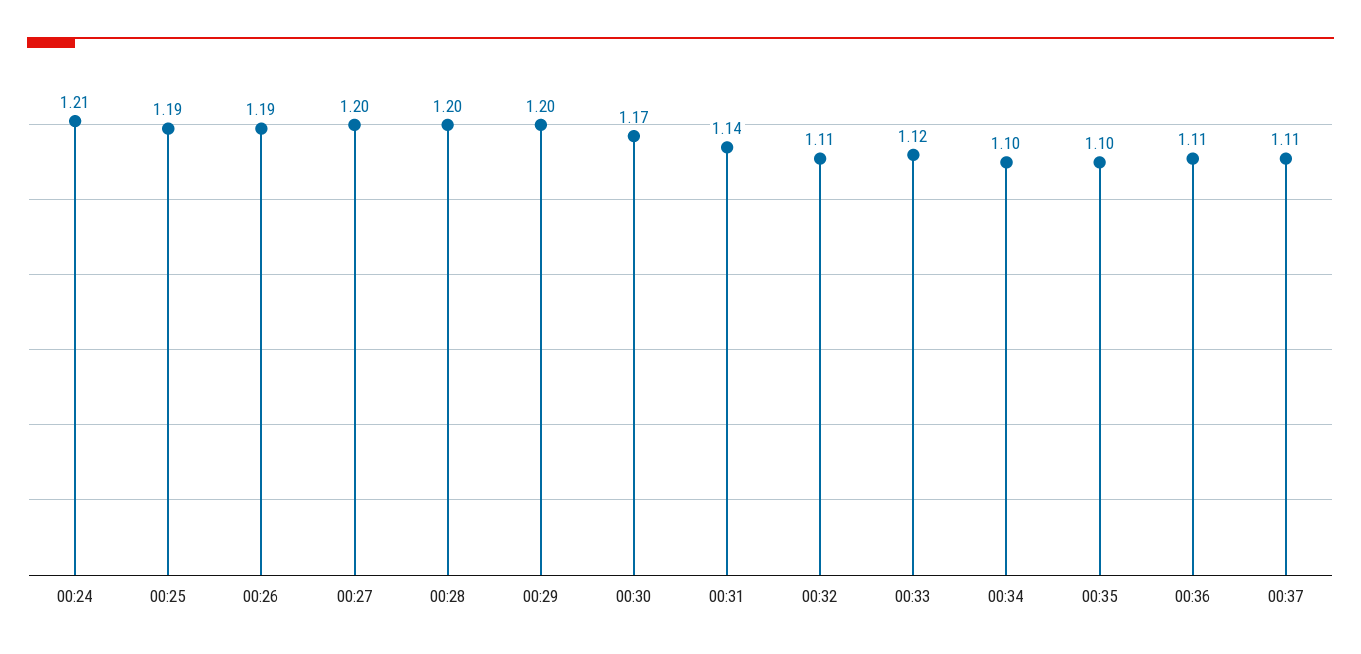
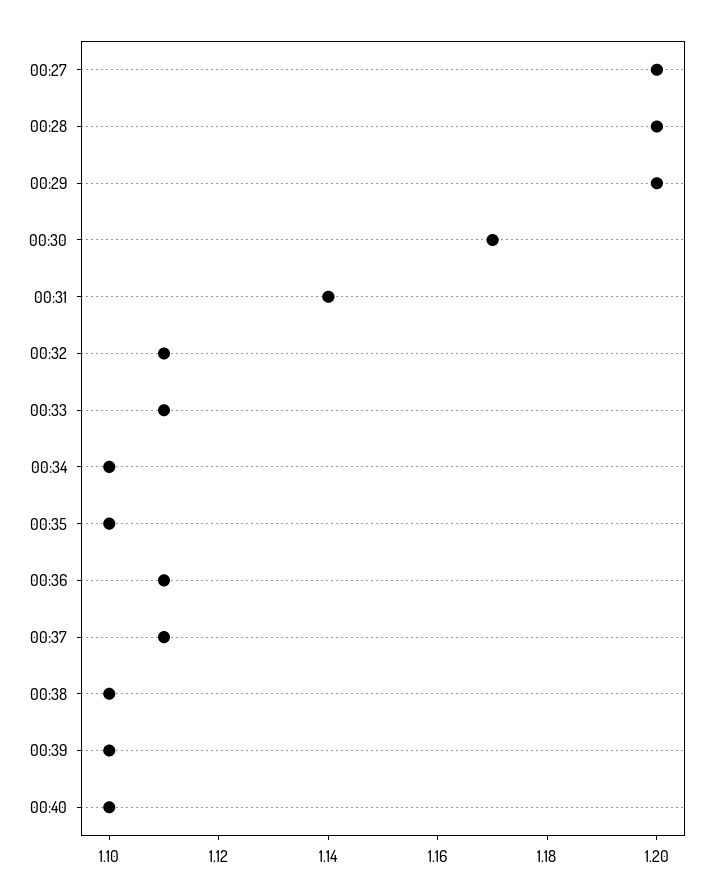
00:24: 1.21 -> none
00:25: 1.19 -> none
00:26: 1.19 -> none
00:33: 1.12 -> 1.11
00:38: none -> 1.1
00:39: none -> 1.1
00:40: none -> 1.1

